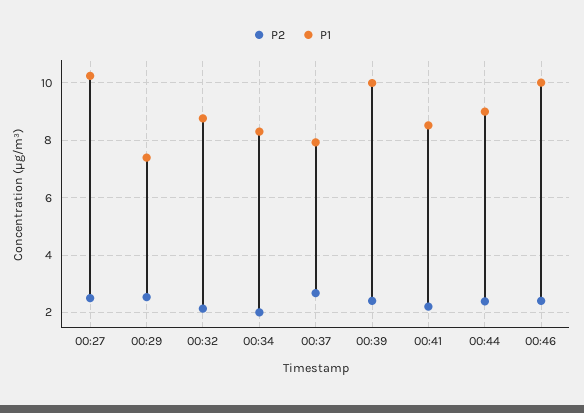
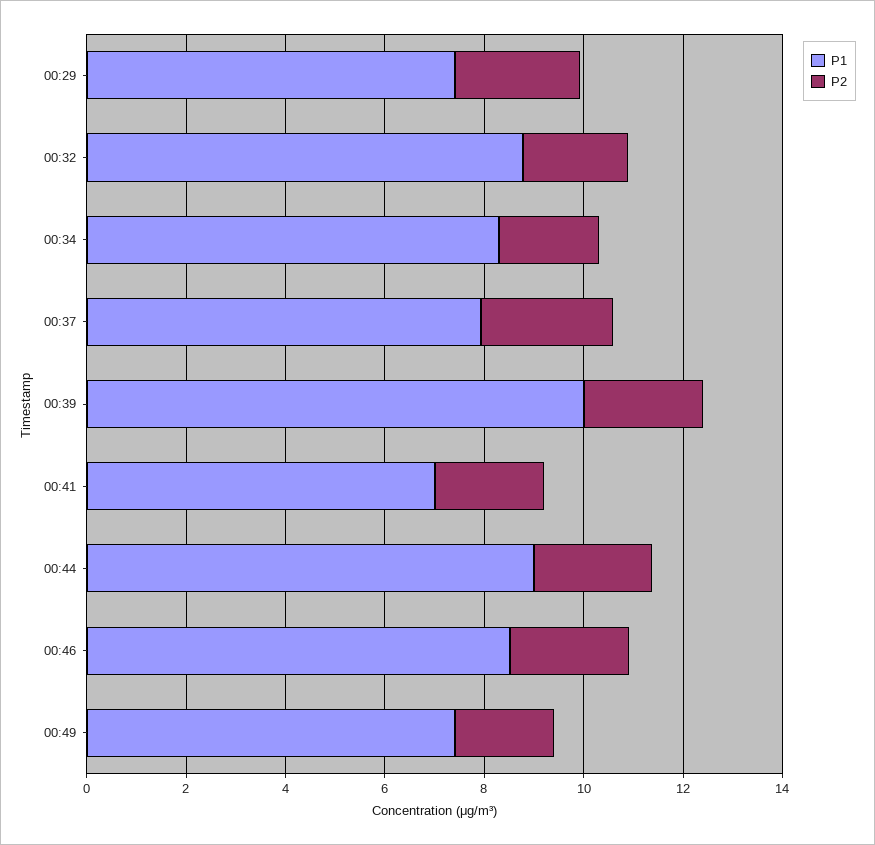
P2, 00:27: 2.5 -> none
P1, 00:27: 10.25 -> none
P1, 00:41: 8.5 -> 7
P1, 00:46: 10 -> 8.5
P1, 00:49: none -> 7.5
P2, 00:49: none -> 2

